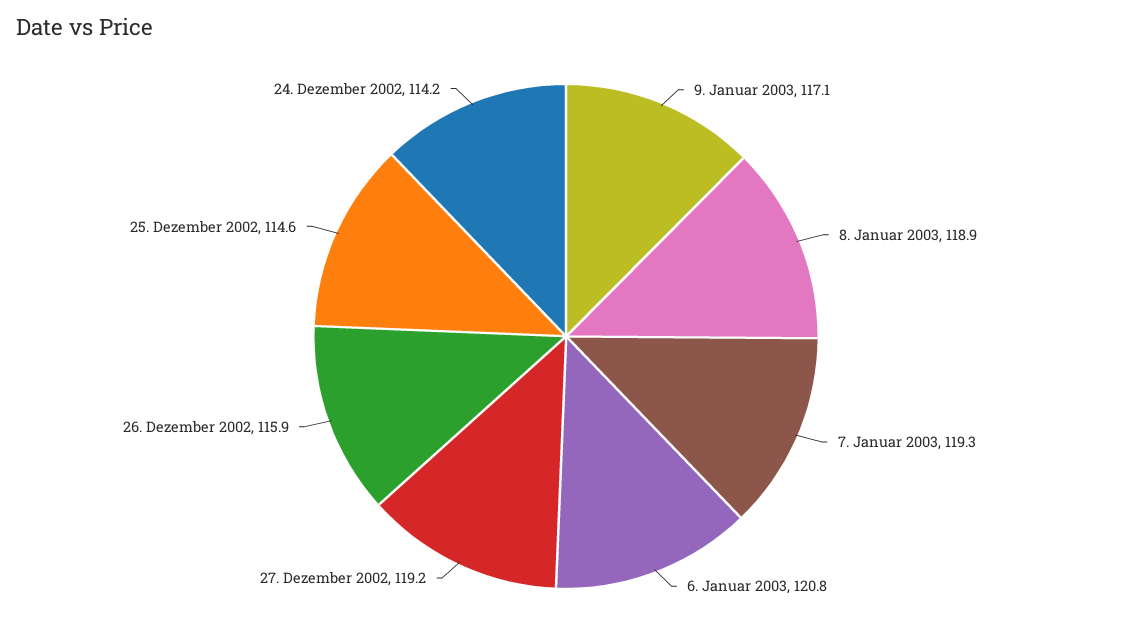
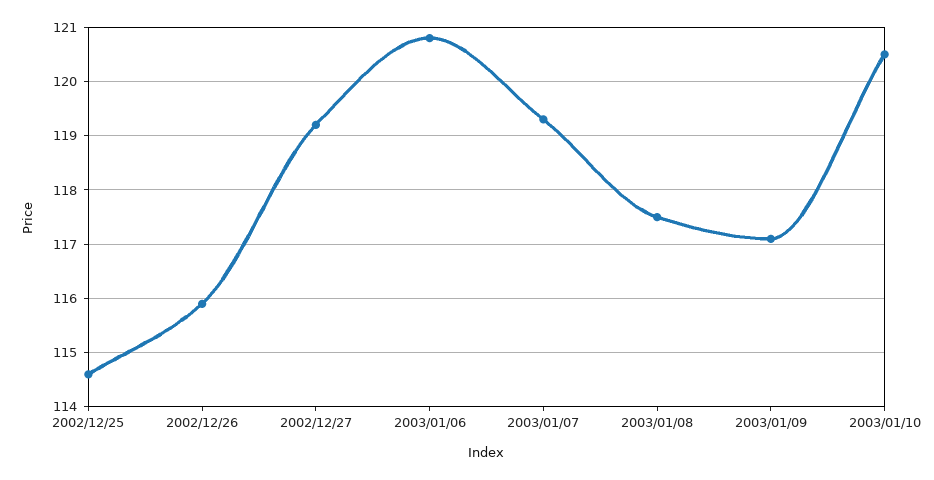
8. Januar 2003: 118.9 -> 117.5
24. Dezember 2002: 114.2 -> none
2003/01/10: none -> 120.5

